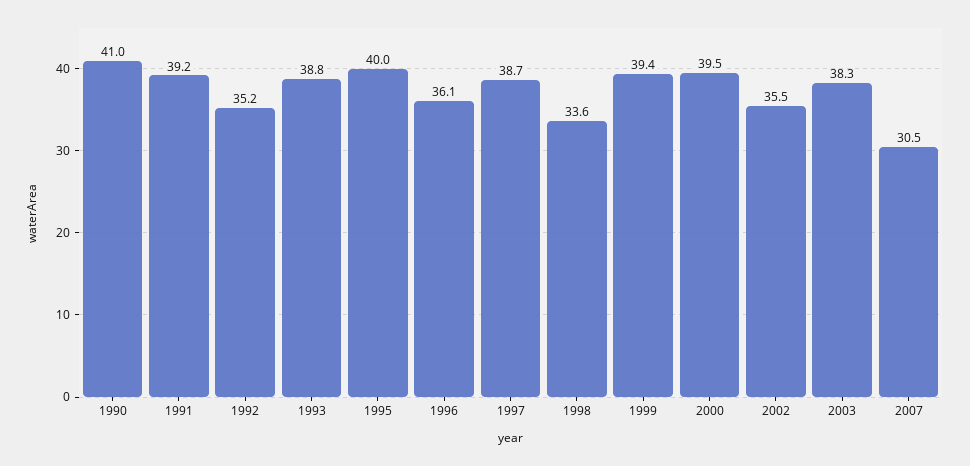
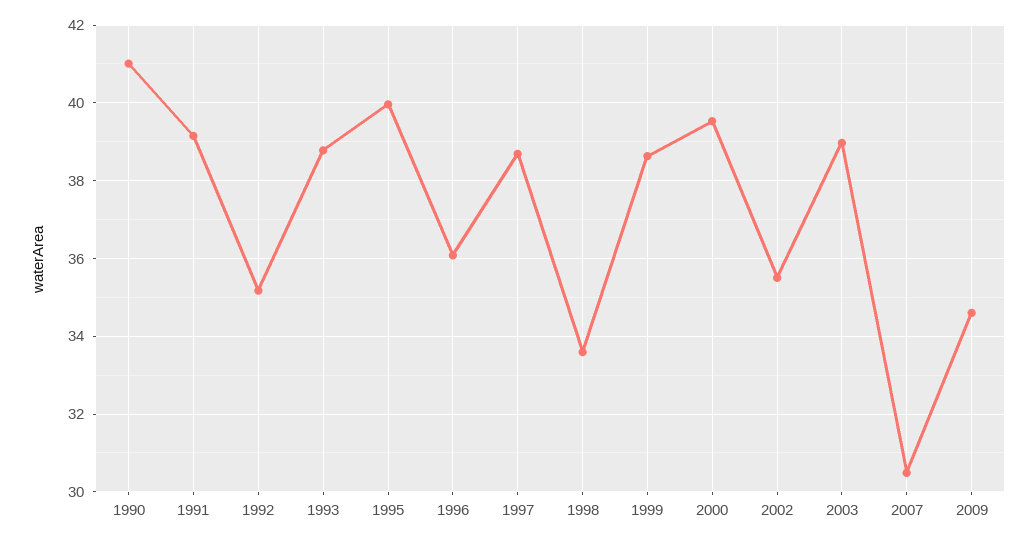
1999: 39.4 -> 38.6
2003: 38.3 -> 39
2009: none -> 34.6

